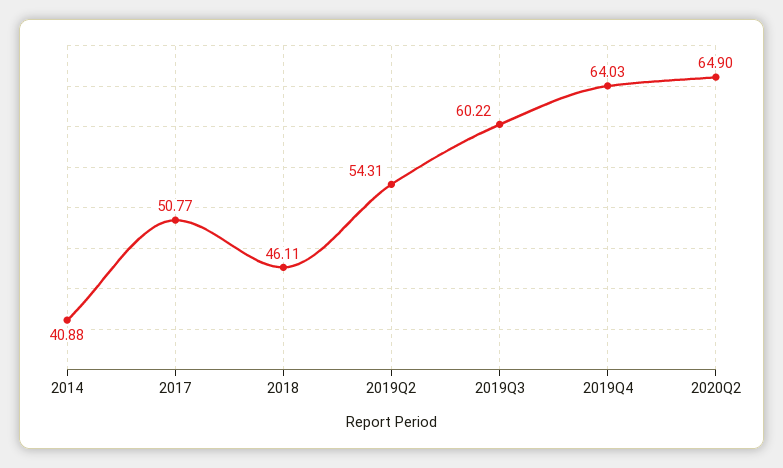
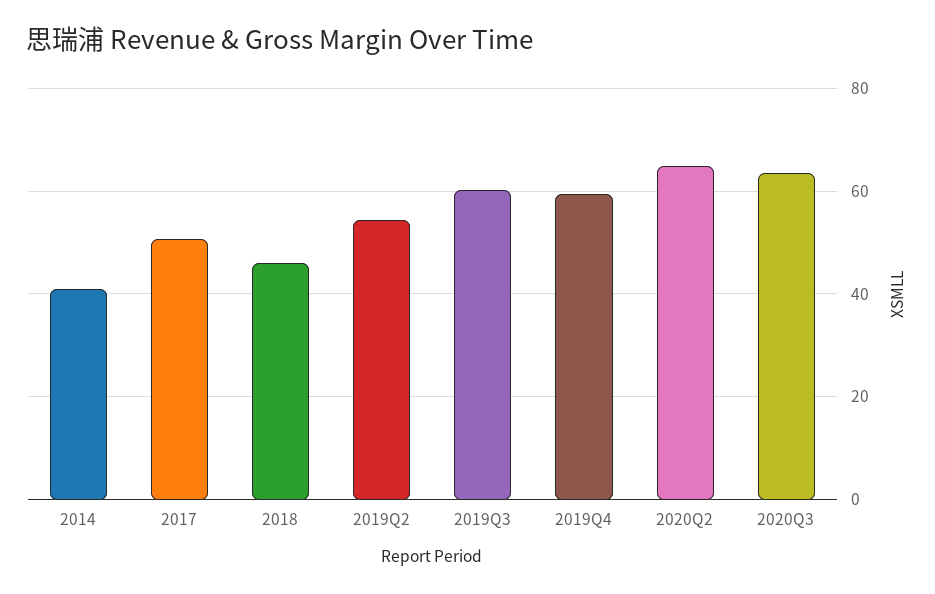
2019Q4: 64.03 -> 60
2020Q3: none -> 64

